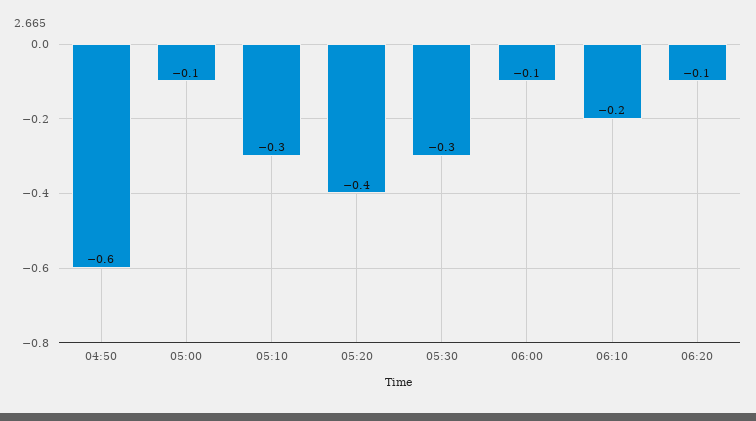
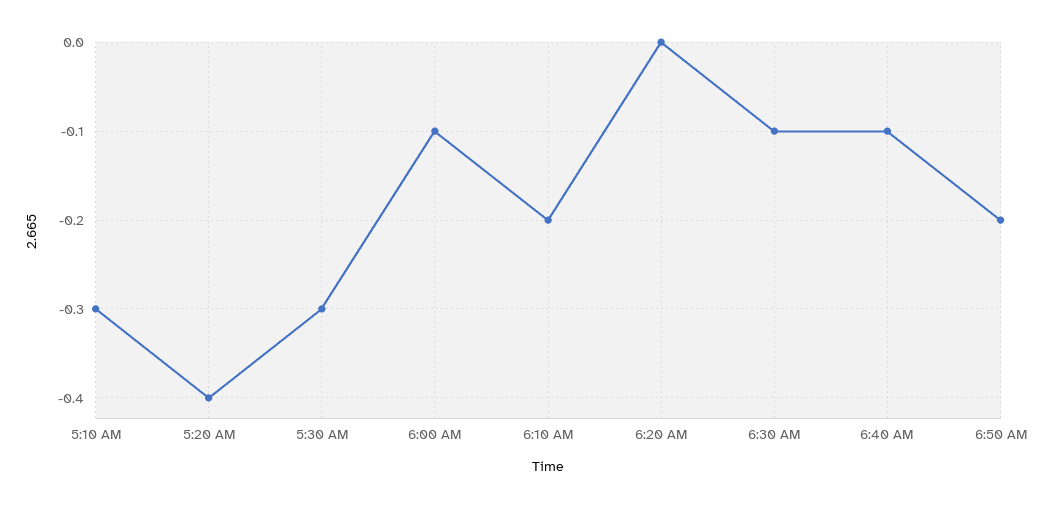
04:50: -0.6 -> none
05:00: -0.1 -> none
06:20: -0.1 -> 0
6:30 AM: none -> -0.1
6:40 AM: none -> -0.1
6:50 AM: none -> -0.2

